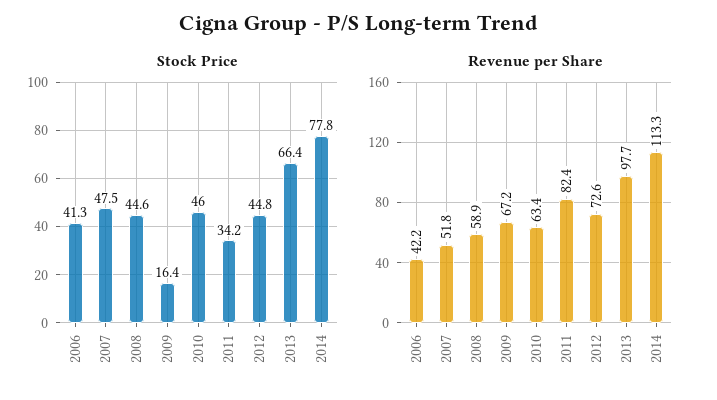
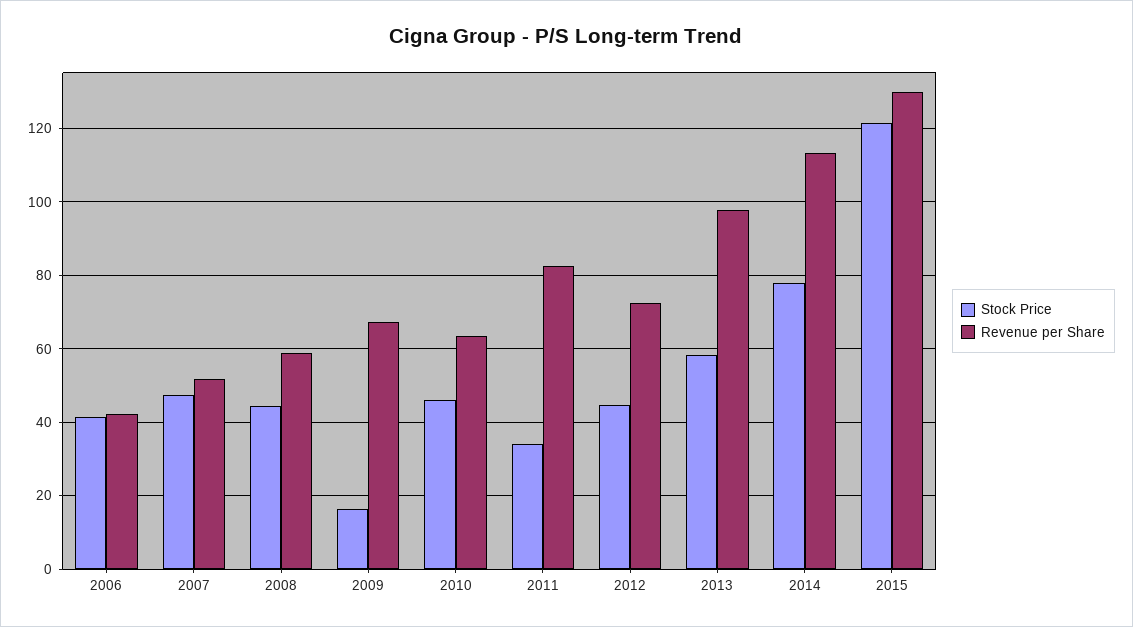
Stock Price, 2013: 66.4 -> 58
Stock Price, 2015: none -> 122
Revenue per Share, 2015: none -> 130

